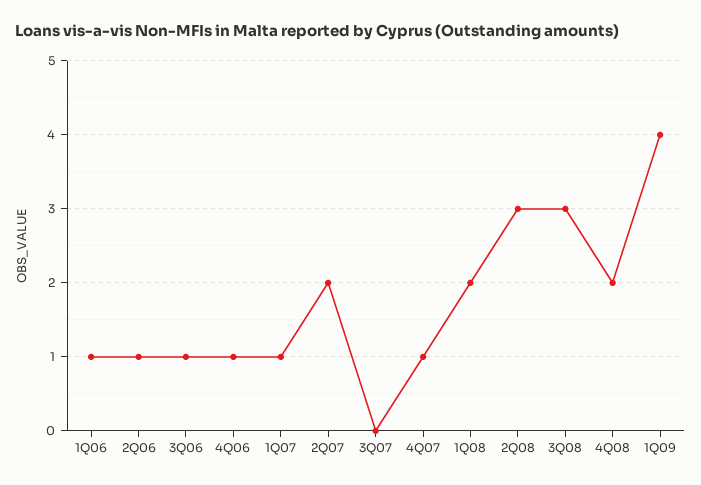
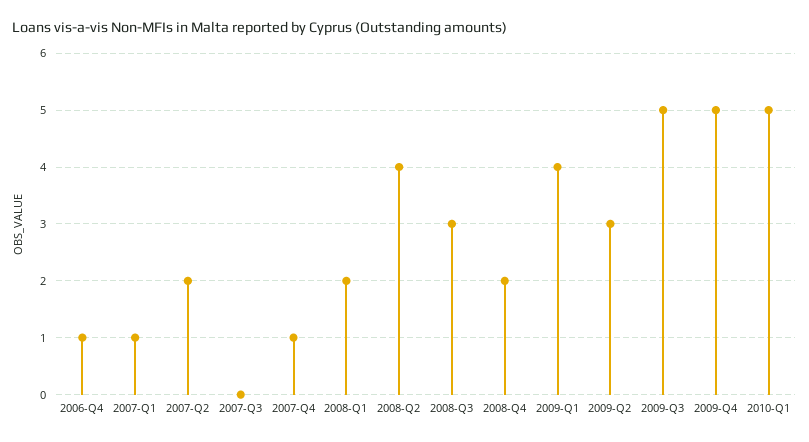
1Q06: 1 -> none
2Q06: 1 -> none
3Q06: 1 -> none
2Q08: 3 -> 4
2009-Q2: none -> 3
2009-Q3: none -> 5
2009-Q4: none -> 5
2010-Q1: none -> 5

